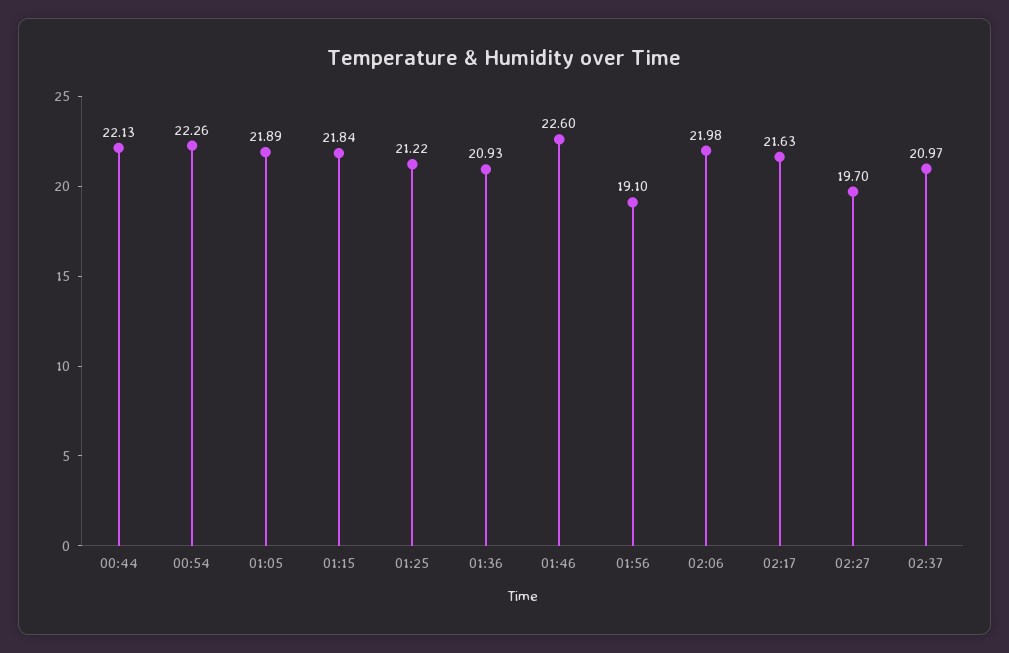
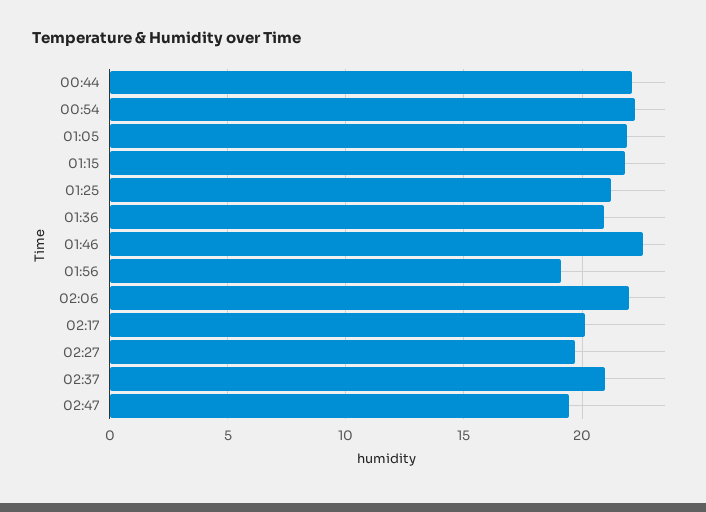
02:17: 21.63 -> 20
02:47: none -> 19.5

